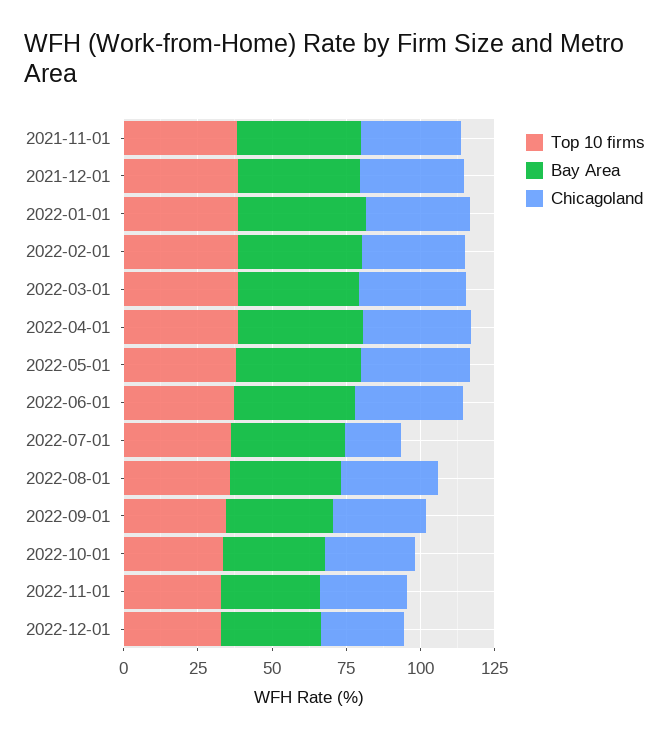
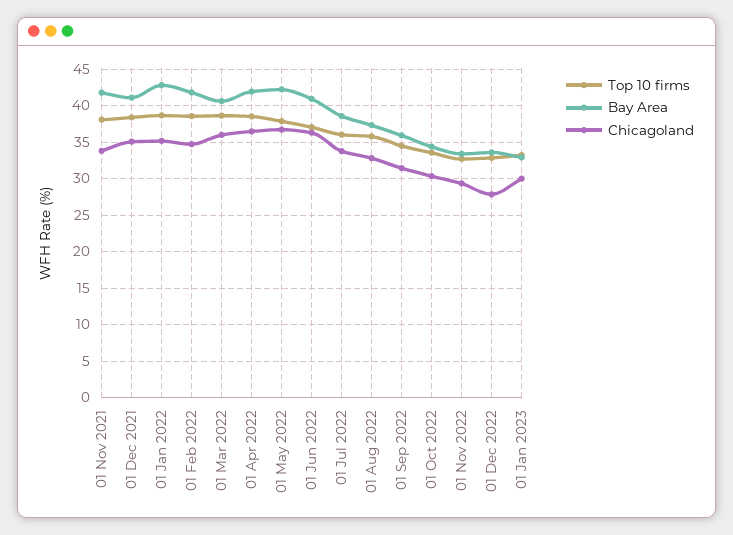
Chicagoland, 2022-07-01: 20 -> 34
Top 10 firms, 01 Jan 2023: none -> 33
Bay Area, 01 Jan 2023: none -> 33
Chicagoland, 01 Jan 2023: none -> 30

